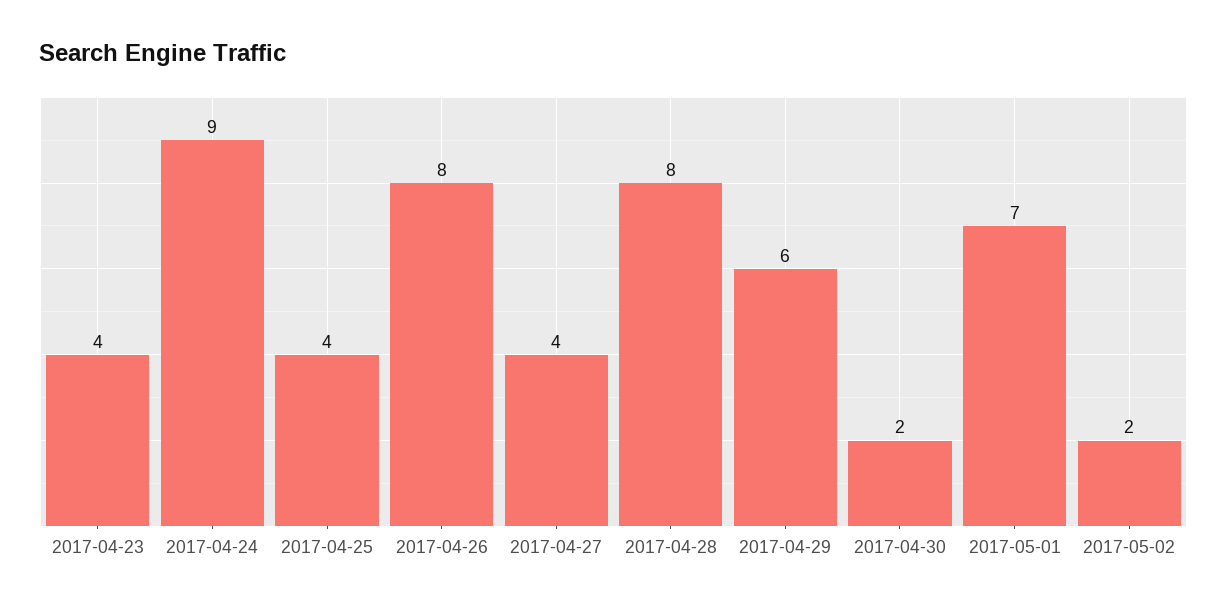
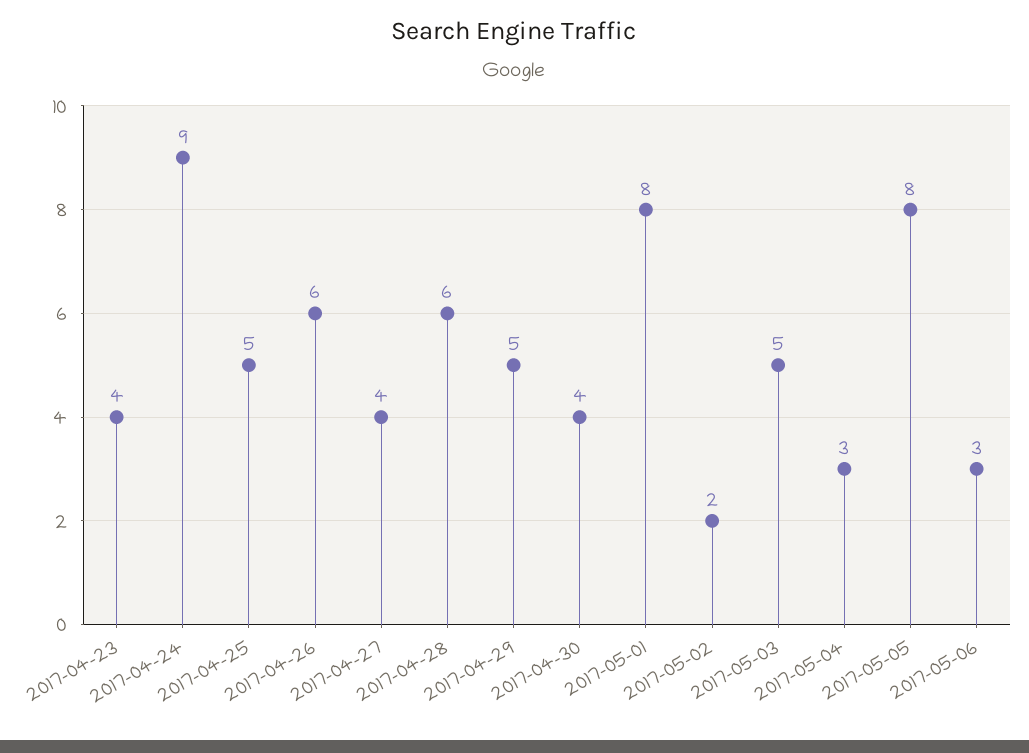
2017-04-25: 4 -> 5
2017-04-26: 8 -> 6
2017-04-28: 8 -> 6
2017-04-29: 6 -> 5
2017-04-30: 2 -> 4
2017-05-01: 7 -> 8
2017-05-03: none -> 5
2017-05-04: none -> 3
2017-05-05: none -> 8
2017-05-06: none -> 3

